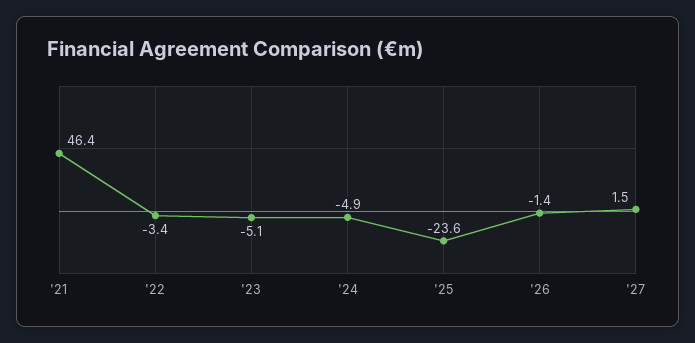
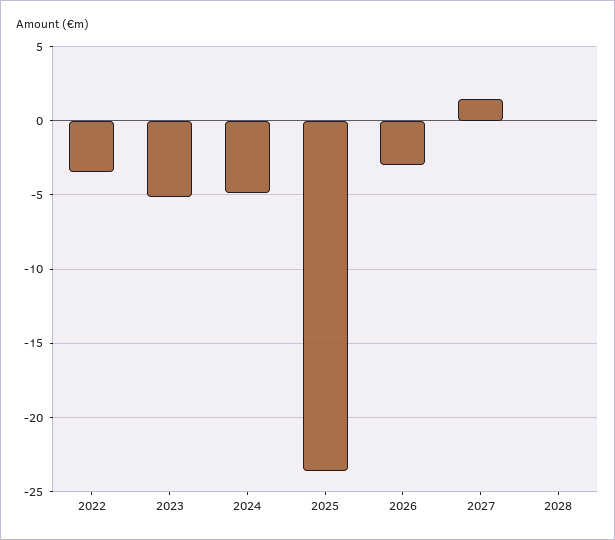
'21: 46.4 -> none
'26: -1.4 -> -3
2028: none -> 0

